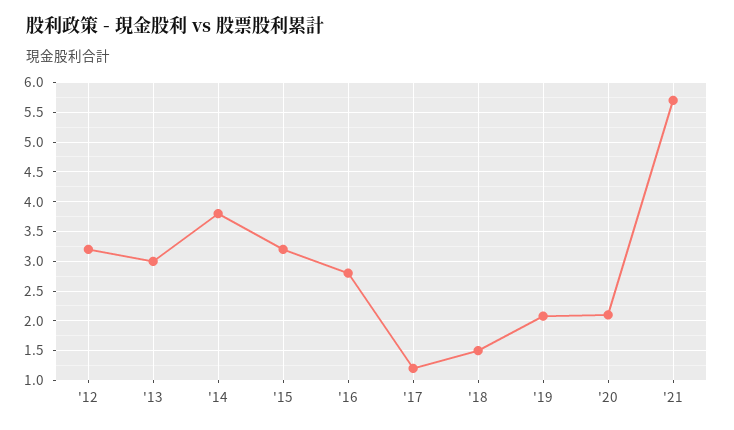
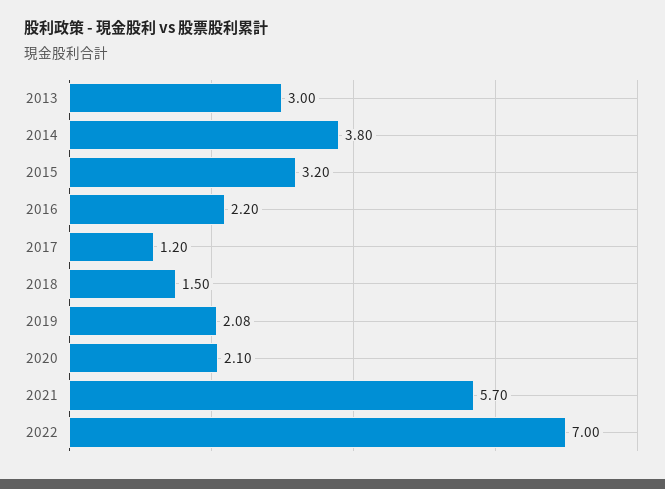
'12: 3.25 -> none
'16: 2.75 -> 2.2
2022: none -> 7

